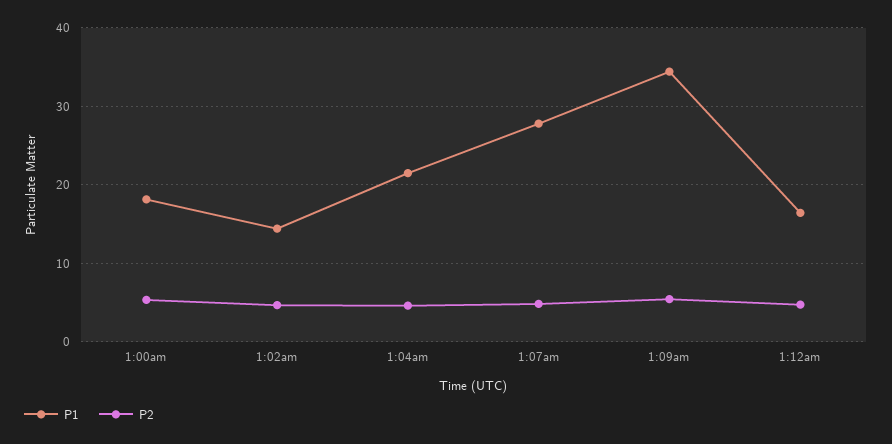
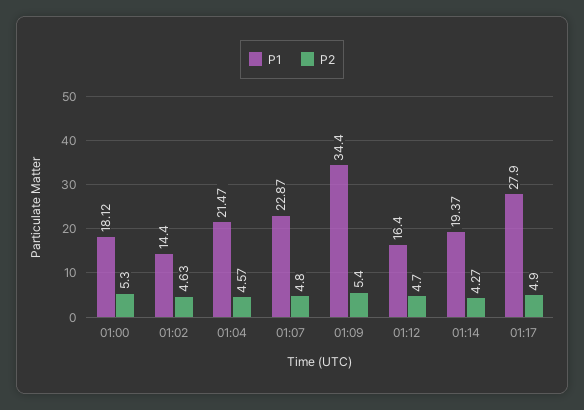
P1, 1:07am: 28 -> 22.87
P1, 01:14: none -> 19.37
P2, 01:14: none -> 4.27
P1, 01:17: none -> 27.9
P2, 01:17: none -> 4.9

